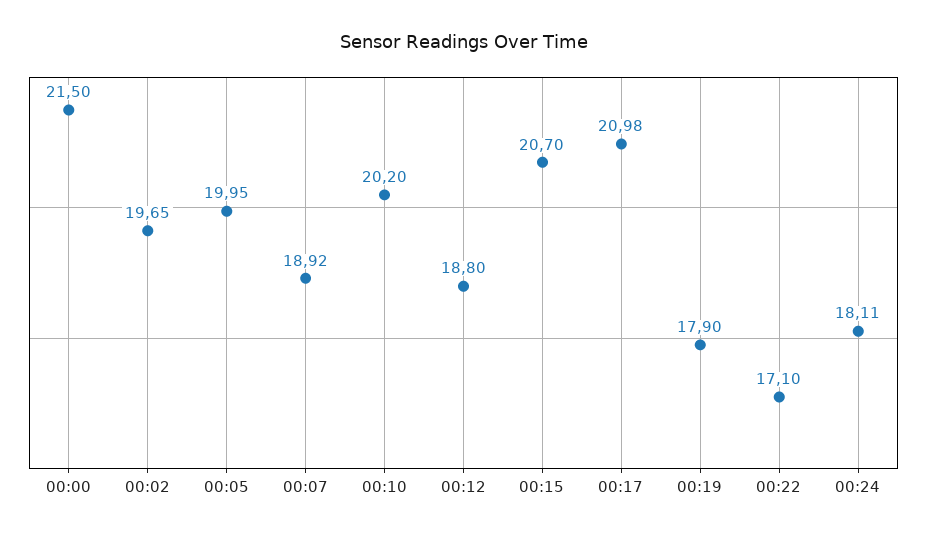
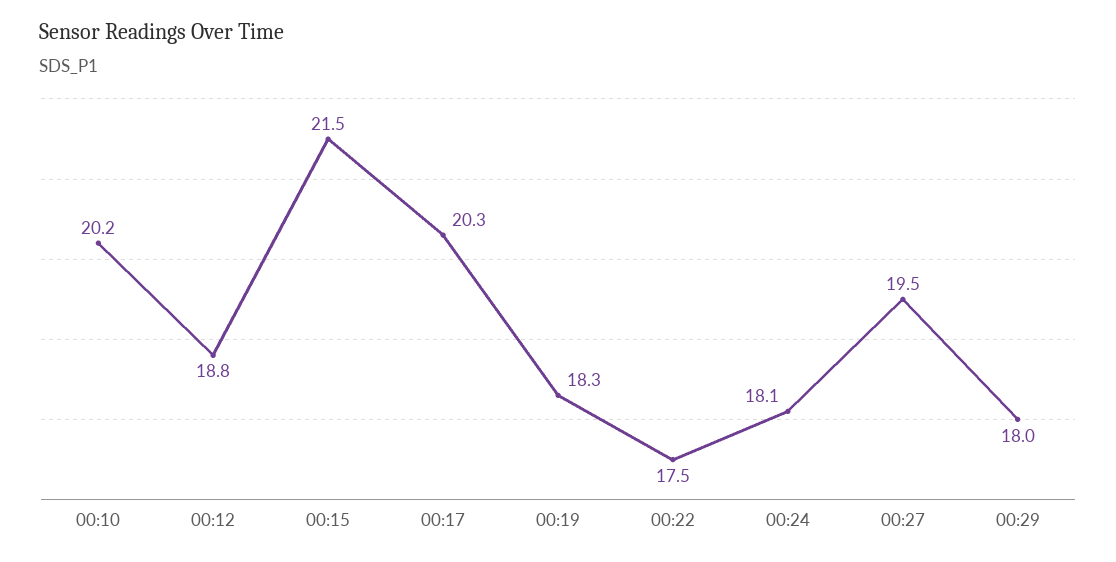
00:00: 21.5 -> none
00:02: 19.65 -> none
00:05: 19.95 -> none
00:07: 18.92 -> none
00:15: 20.7 -> 21.5
00:17: 20.98 -> 20.3
00:19: 17.9 -> 18.3
00:22: 17.1 -> 17.5
00:27: none -> 19.5
00:29: none -> 18

